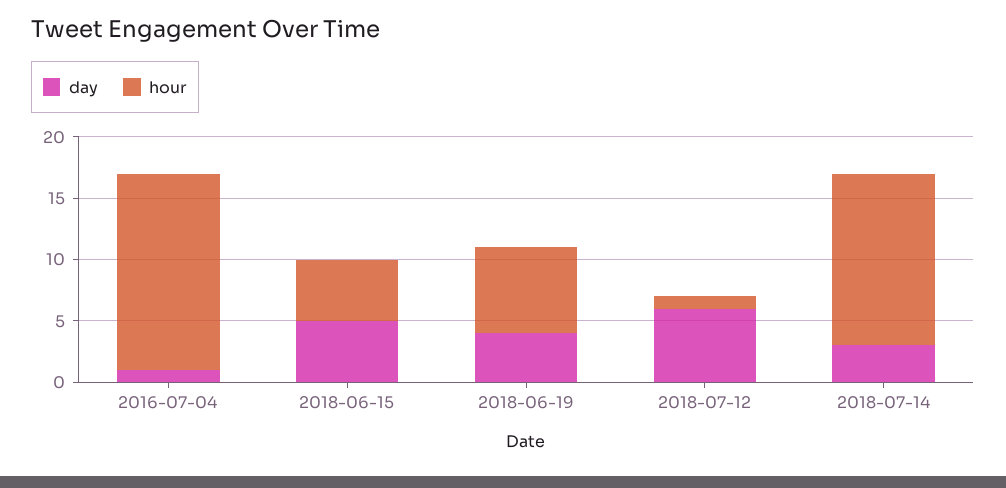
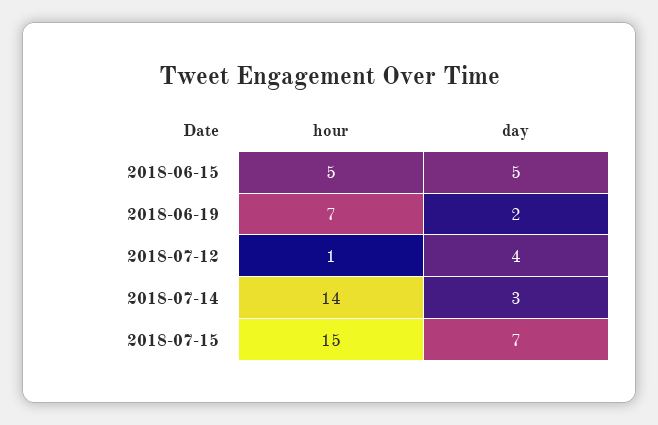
day, 2016-07-04: 1 -> none
hour, 2016-07-04: 16 -> none
day, 2018-06-19: 4 -> 2
day, 2018-07-12: 6 -> 4
hour, 2018-07-15: none -> 15
day, 2018-07-15: none -> 7

